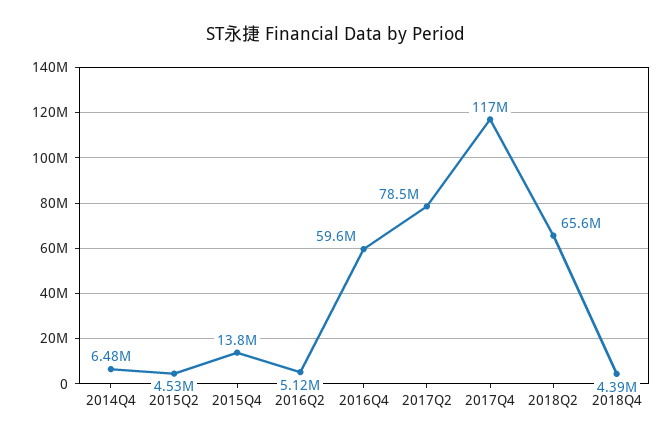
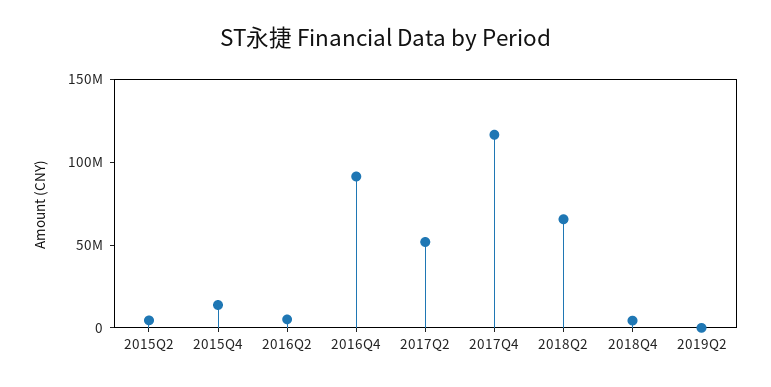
2014Q4: 6480000 -> none
2016Q4: 59600000 -> 90000000
2017Q2: 78500000 -> 50000000
2019Q2: none -> 0

